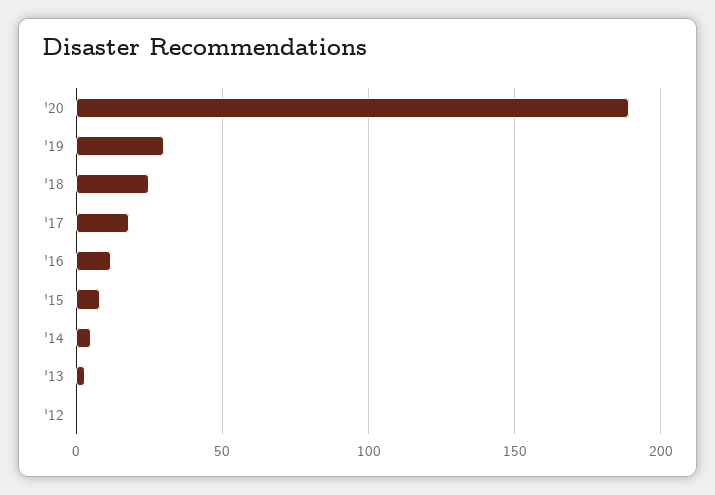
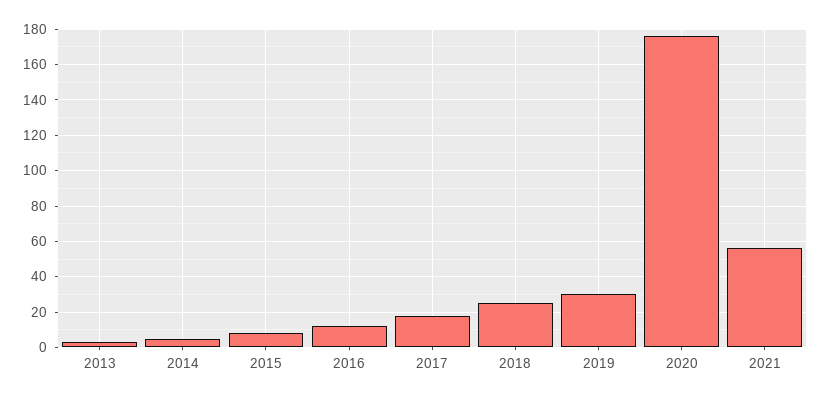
'20: 190 -> 175
'12: 0 -> none
2021: none -> 55

